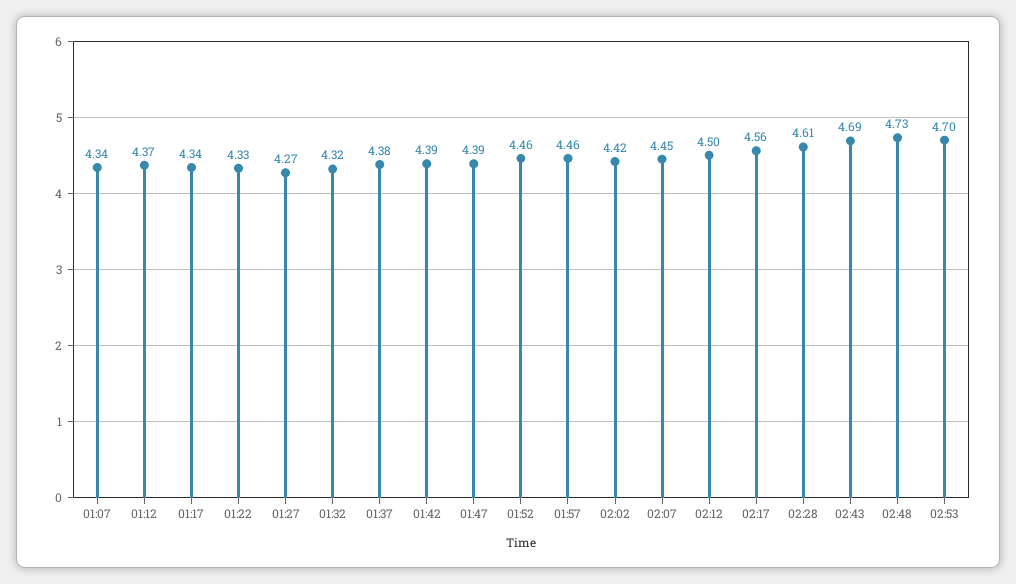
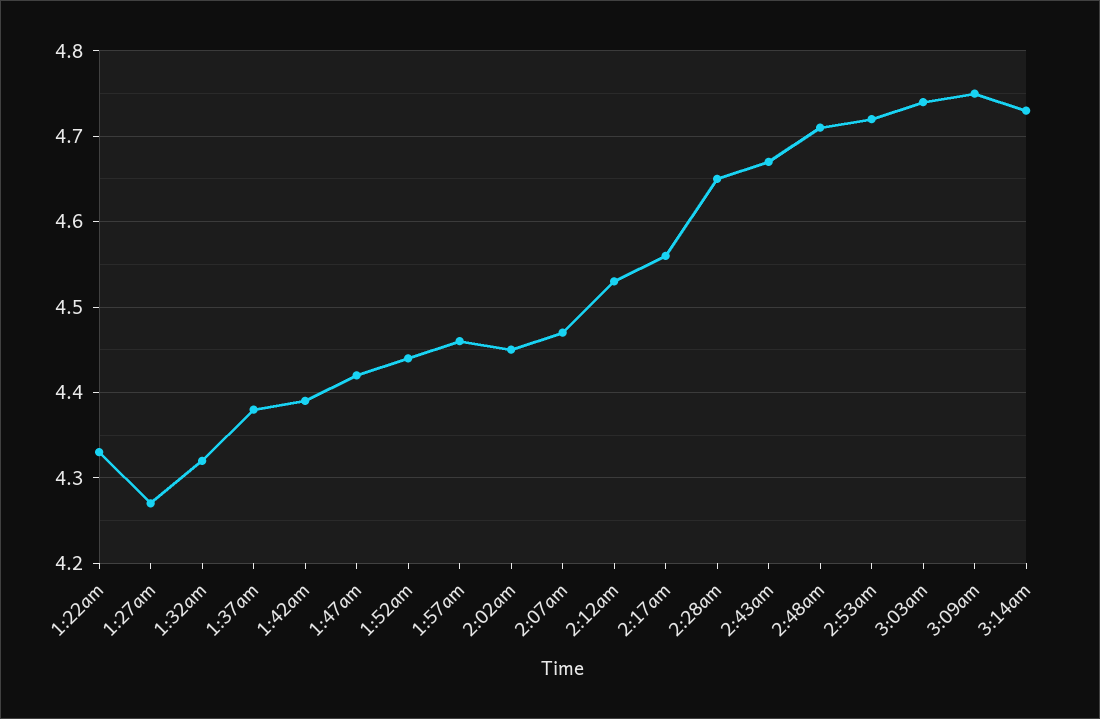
01:07: 4.34 -> none
01:12: 4.37 -> none
01:17: 4.34 -> none
01:47: 4.39 -> 4.42
01:52: 4.46 -> 4.44
02:02: 4.42 -> 4.45
02:07: 4.45 -> 4.47
02:12: 4.5 -> 4.53
02:28: 4.61 -> 4.65
02:43: 4.69 -> 4.67
02:48: 4.73 -> 4.71
02:53: 4.7 -> 4.72
3:03am: none -> 4.74
3:09am: none -> 4.75
3:14am: none -> 4.73

